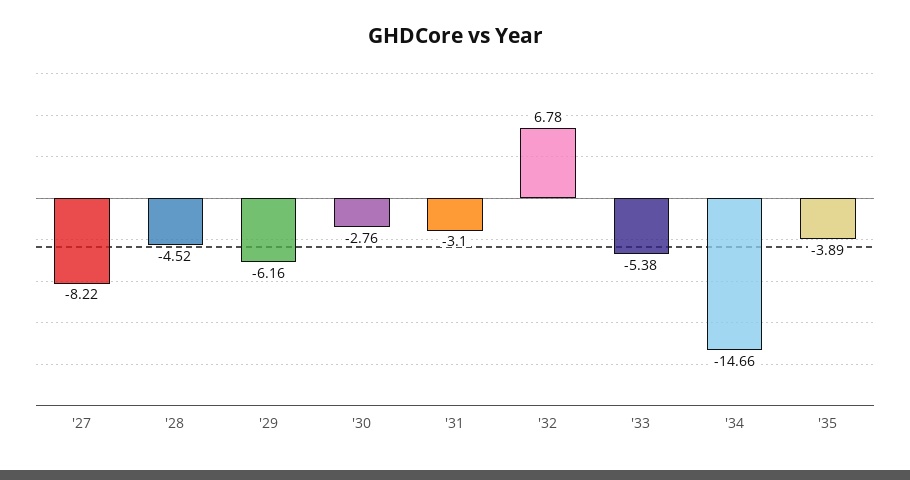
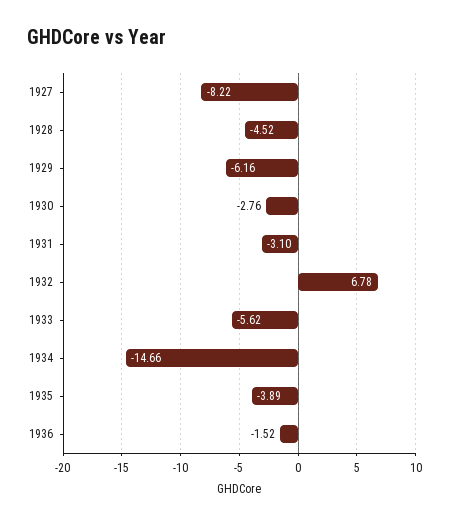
'33: -5.38 -> -5.62
1936: none -> -1.52

